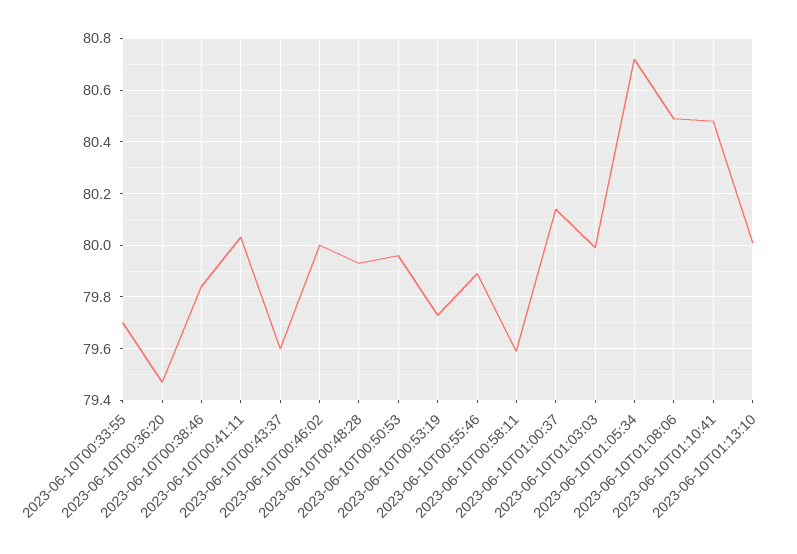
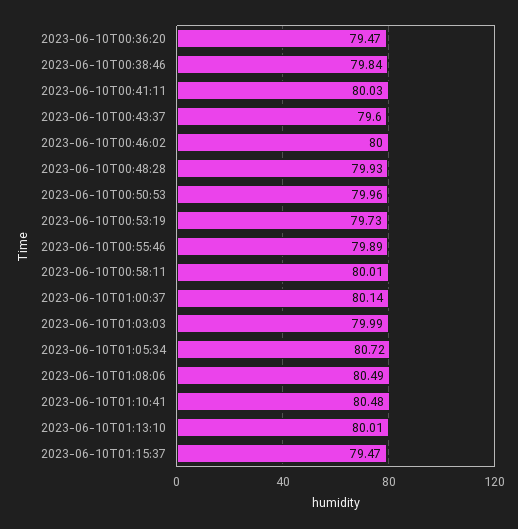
2023-06-10T00:33:55: 79.7 -> none
2023-06-10T00:58:11: 79.6 -> 80.01
2023-06-10T01:15:37: none -> 79.47

